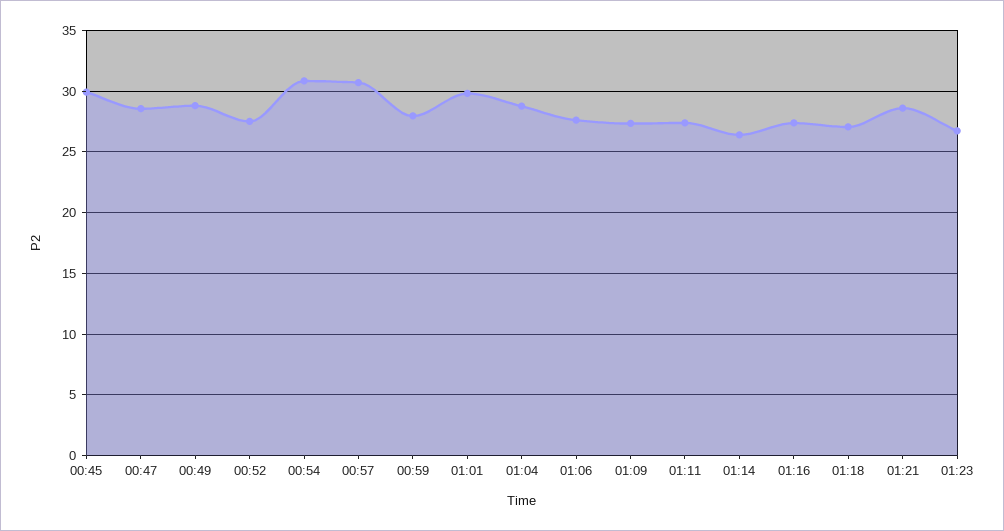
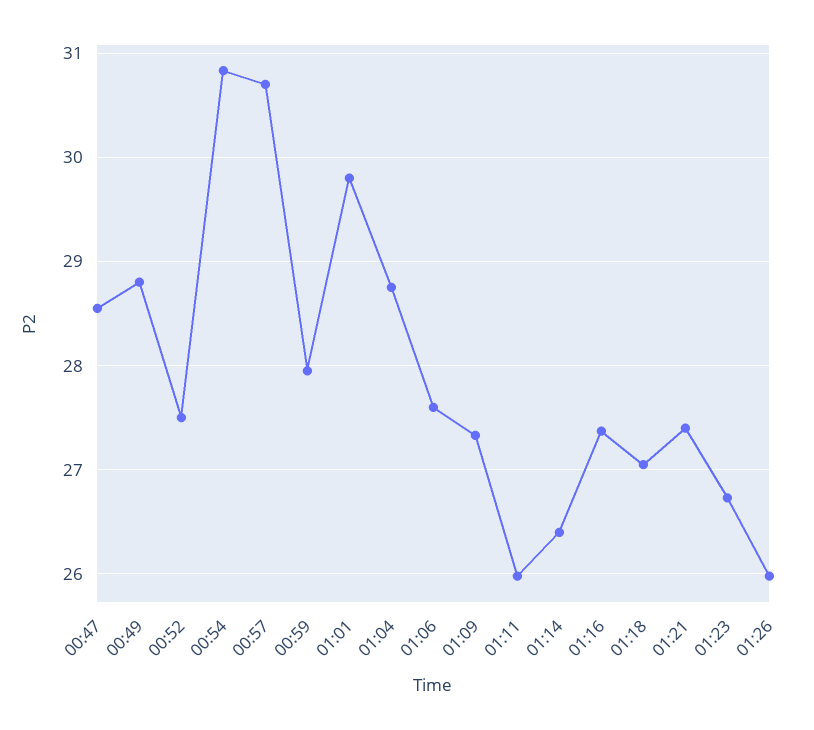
00:45: 30 -> none
01:11: 27.5 -> 26
01:21: 28.5 -> 27.4
01:26: none -> 26

